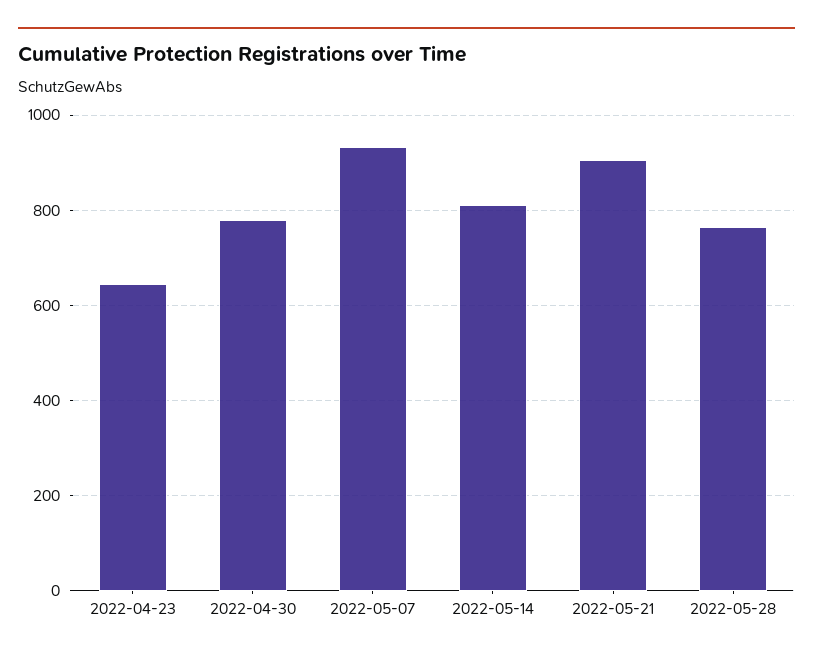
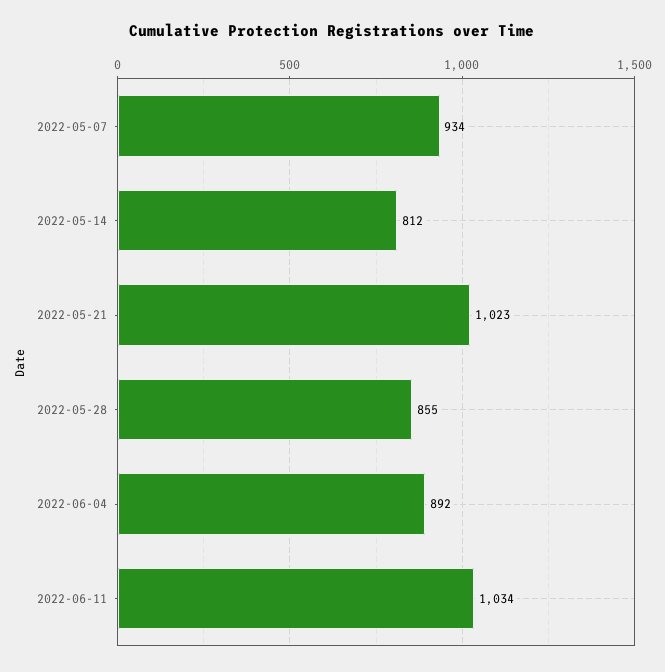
2022-04-23: 640 -> none
2022-04-30: 780 -> none
2022-05-21: 900 -> 1023
2022-05-28: 760 -> 855
2022-06-04: none -> 892
2022-06-11: none -> 1034

